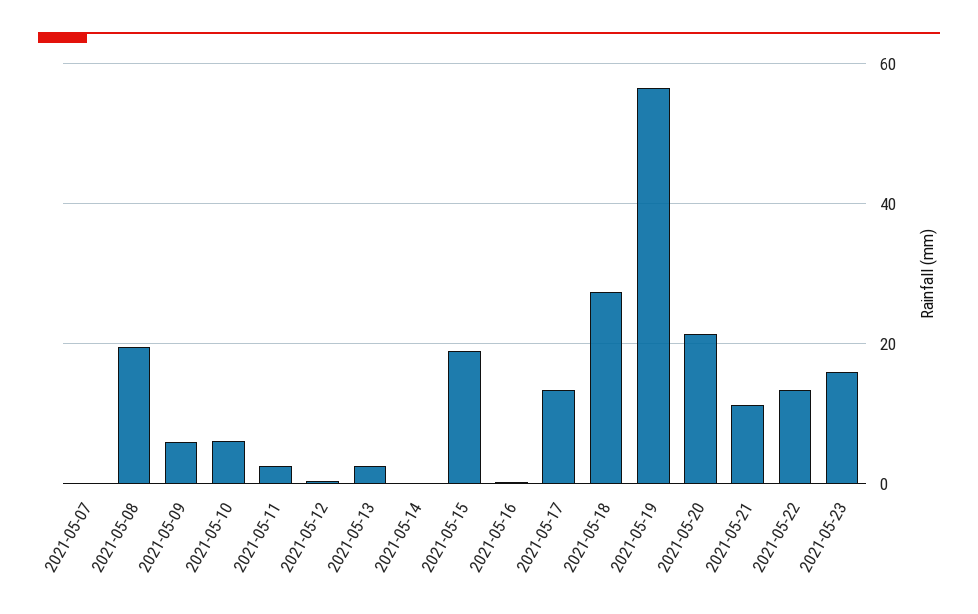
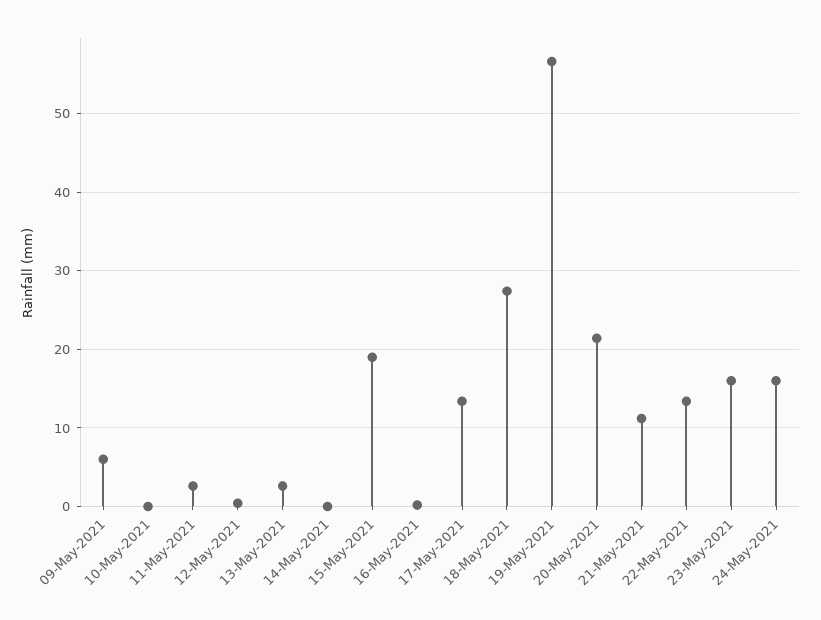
2021-05-07: 0 -> none
2021-05-08: 20 -> none
2021-05-10: 6 -> 0
24-May-2021: none -> 16

